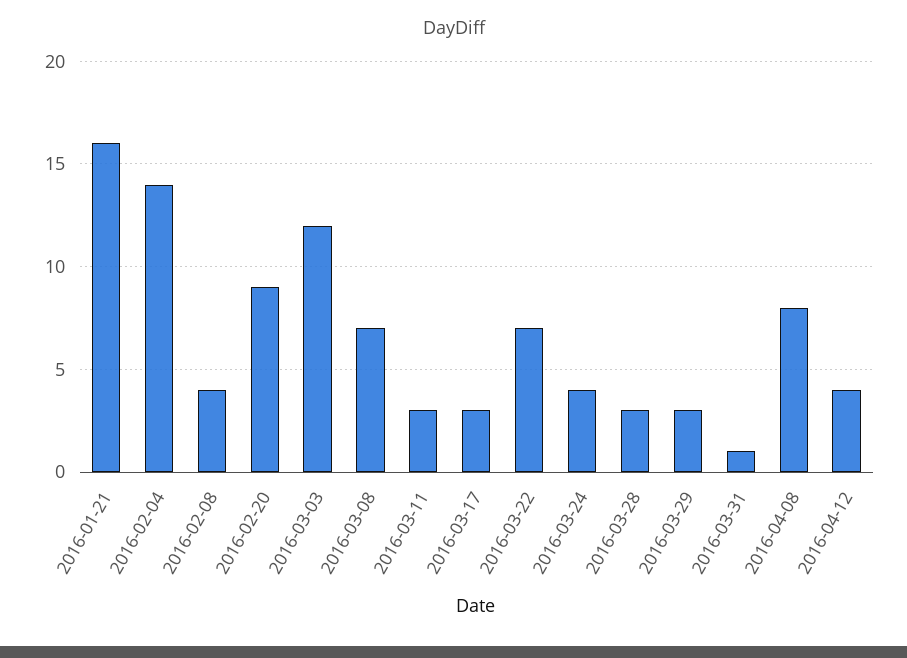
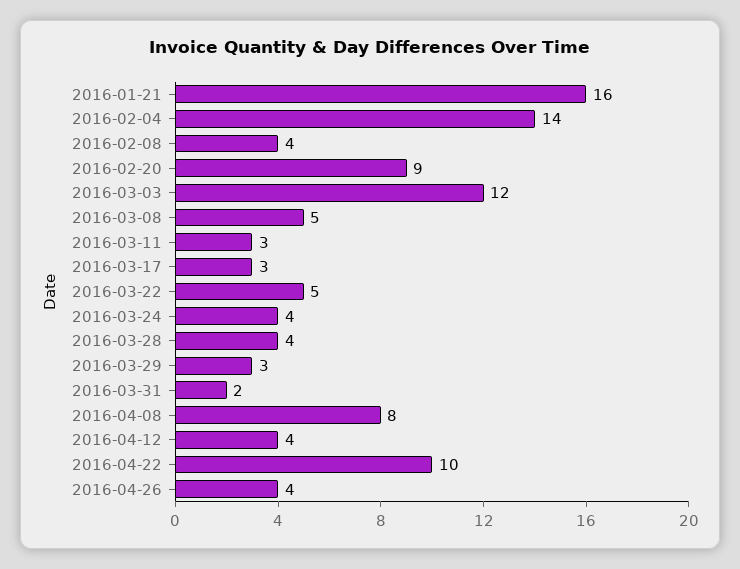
2016-03-08: 7 -> 5
2016-03-22: 7 -> 5
2016-03-28: 3 -> 4
2016-03-31: 1 -> 2
2016-04-22: none -> 10
2016-04-26: none -> 4

